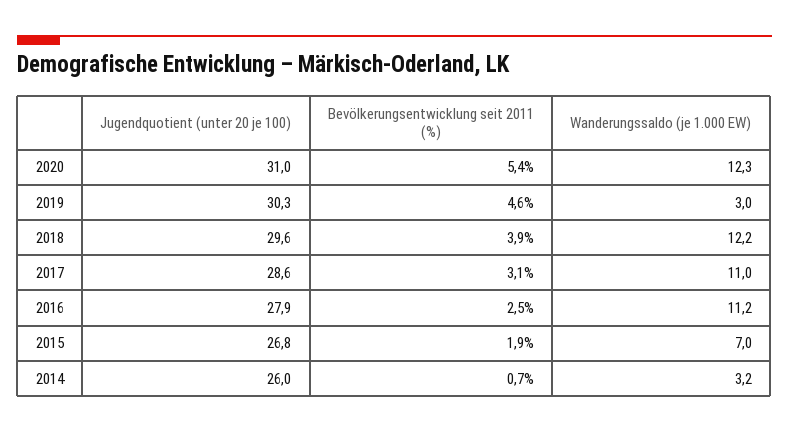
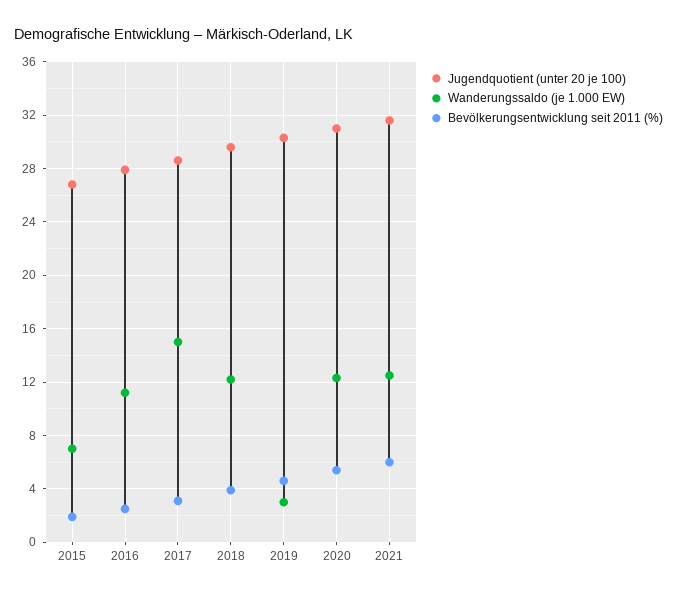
Wanderungssaldo (je 1.000 EW), 2017: 11 -> 15
Jugendquotient (unter 20 je 100), 2014: 26 -> none
Bevölkerungsentwicklung seit 2011 (%), 2014: 0.7 -> none
Wanderungssaldo (je 1.000 EW), 2014: 3.2 -> none
Jugendquotient (unter 20 je 100), 2021: none -> 31.5
Wanderungssaldo (je 1.000 EW), 2021: none -> 12.5
Bevölkerungsentwicklung seit 2011 (%), 2021: none -> 6

